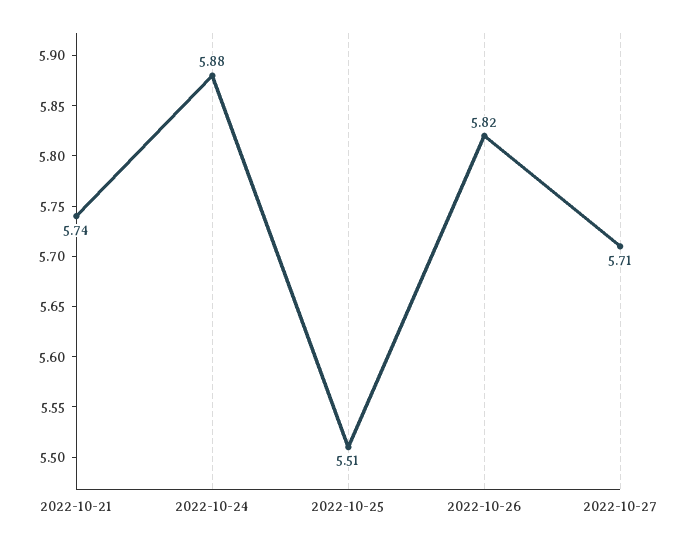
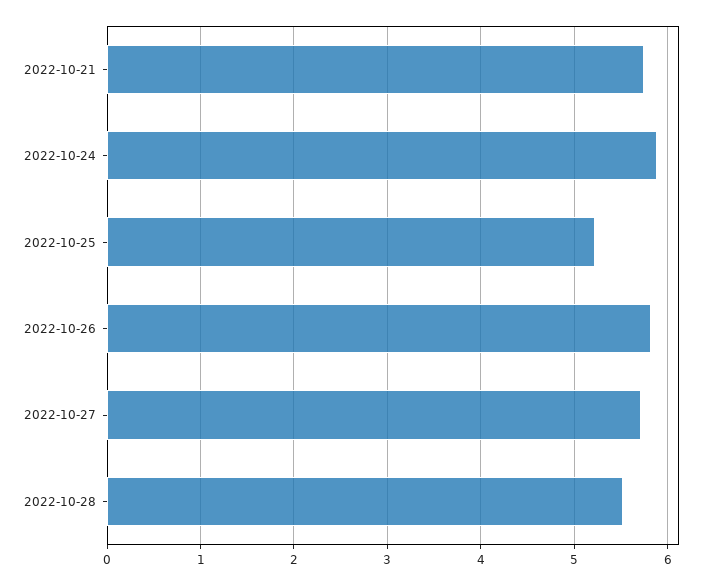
2022-10-25: 5.51 -> 5.2
2022-10-28: none -> 5.5

